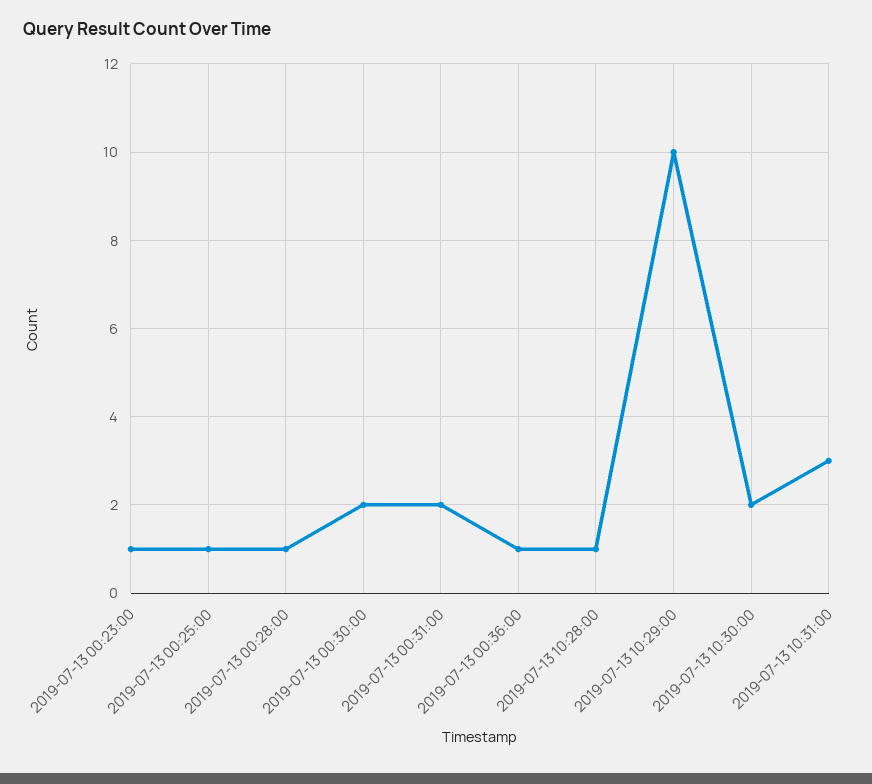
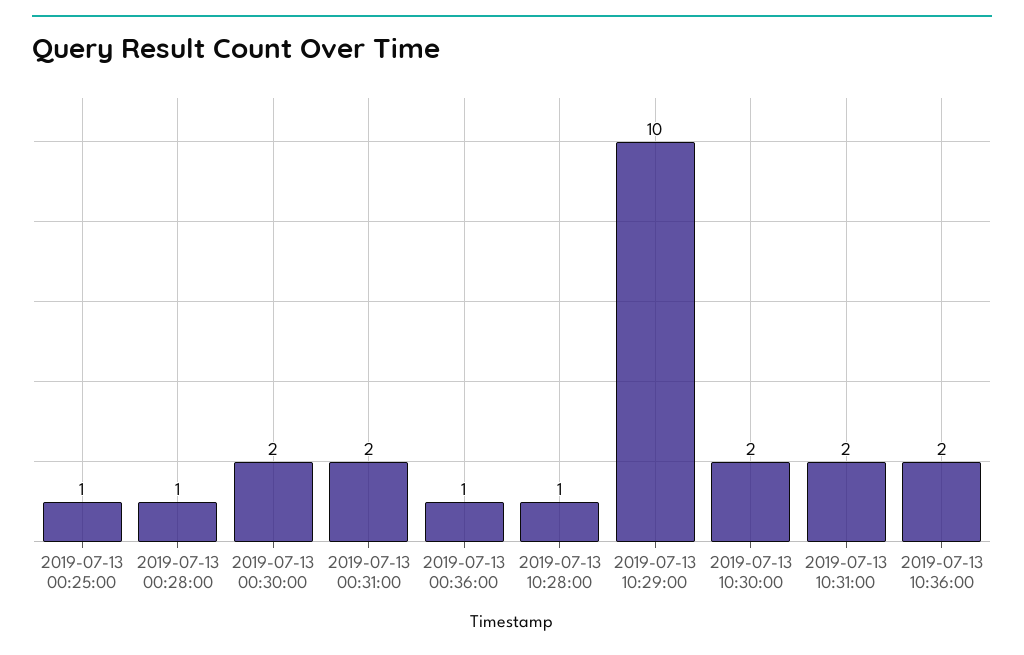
2019-07-13 00:23:00: 1 -> none
2019-07-13 10:31:00: 3 -> 2
2019-07-13 10:36:00: none -> 2

